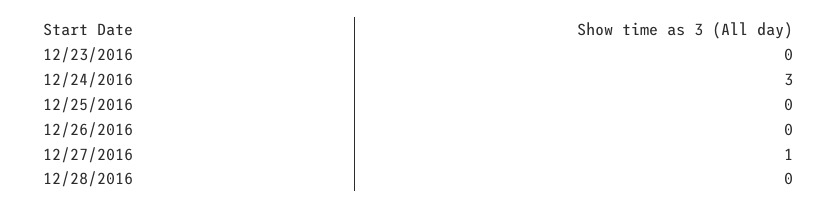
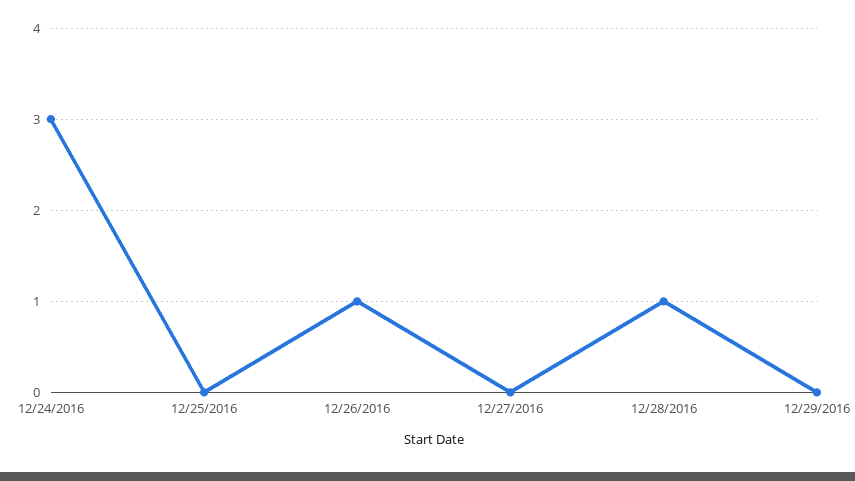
12/23/2016: 0 -> none
12/26/2016: 0 -> 1
12/27/2016: 1 -> 0
12/28/2016: 0 -> 1
12/29/2016: none -> 0

